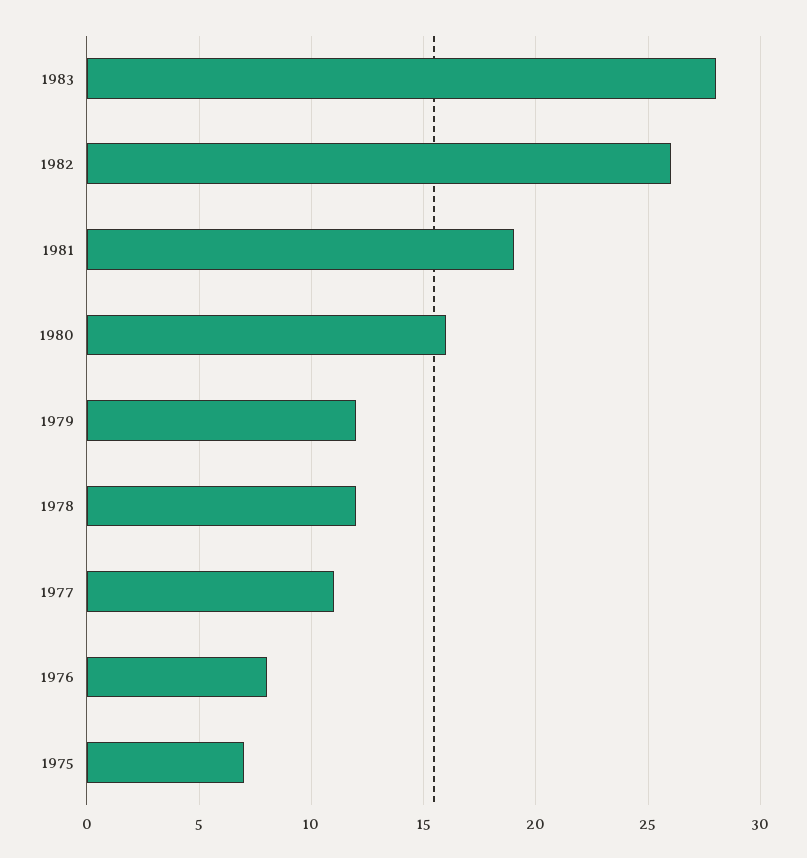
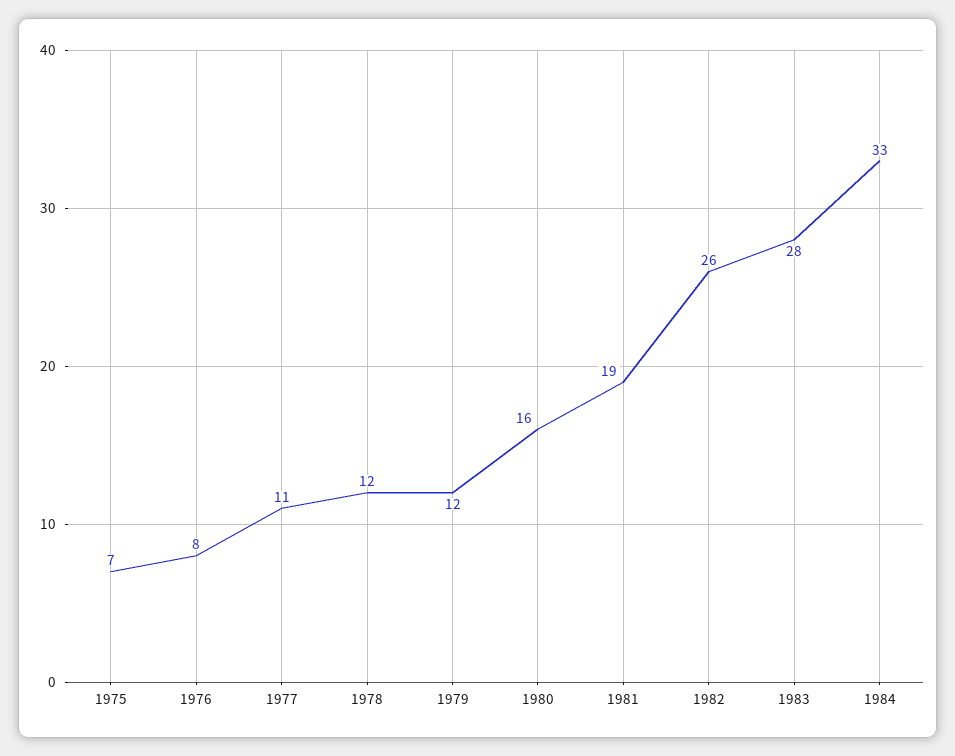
1984: none -> 33

